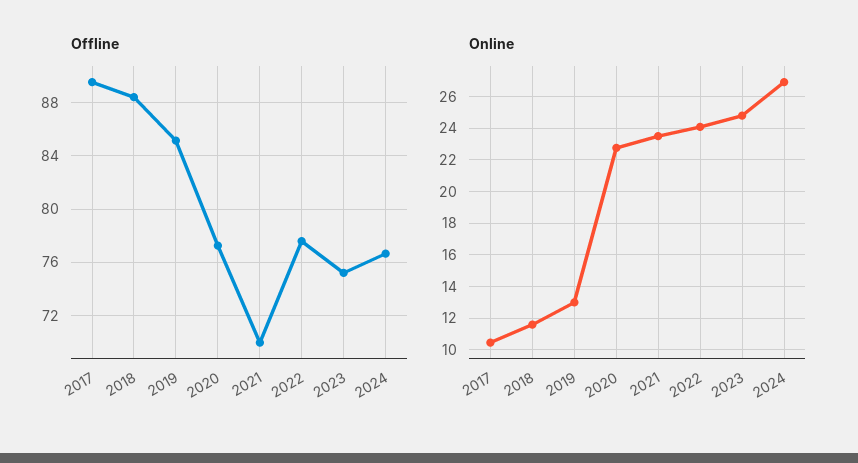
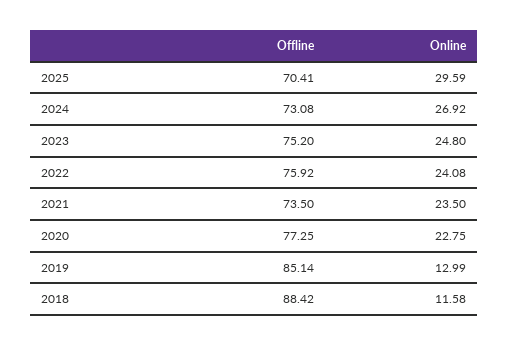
Offline, 2017: 89.5 -> none
Offline, 2021: 70 -> 73.5
Offline, 2022: 77.5 -> 75.92
Offline, 2024: 76.5 -> 73.08
Online, 2017: 10.5 -> none
Offline, 2025: none -> 70.41
Online, 2025: none -> 29.59

